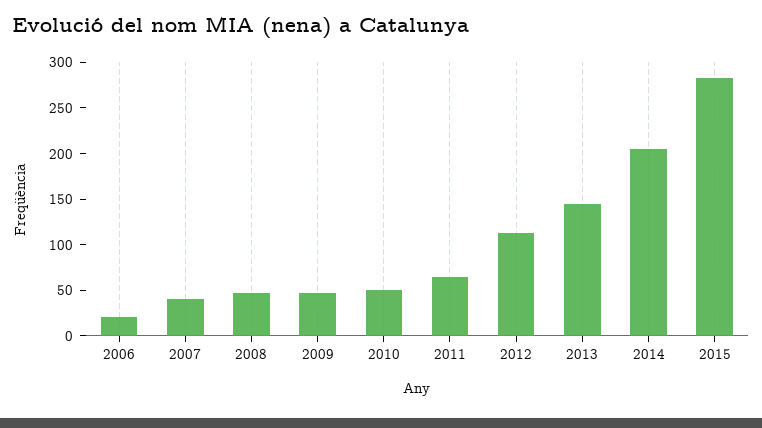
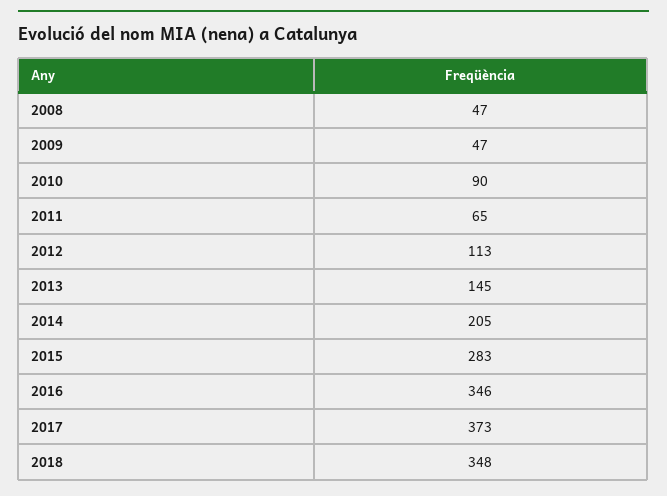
2006: 20 -> none
2007: 40 -> none
2010: 50 -> 90
2016: none -> 346
2017: none -> 373
2018: none -> 348

